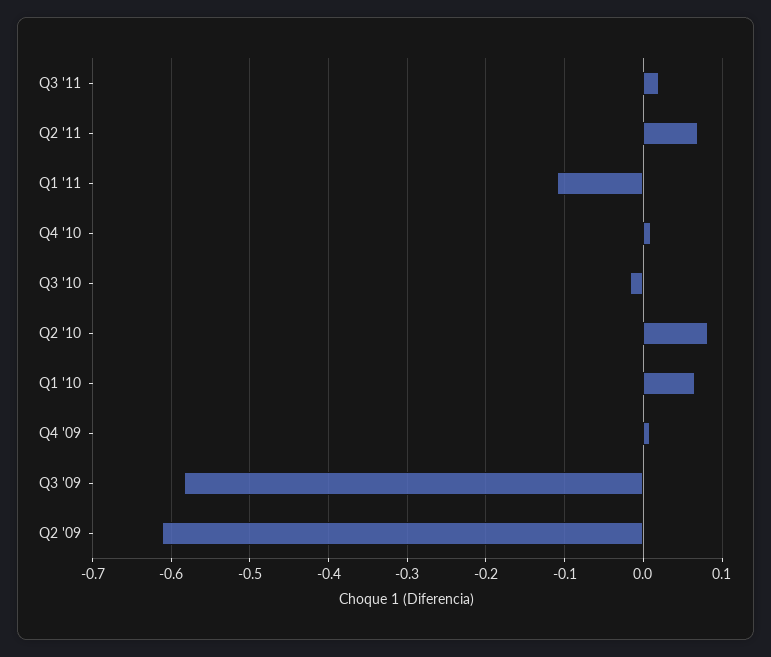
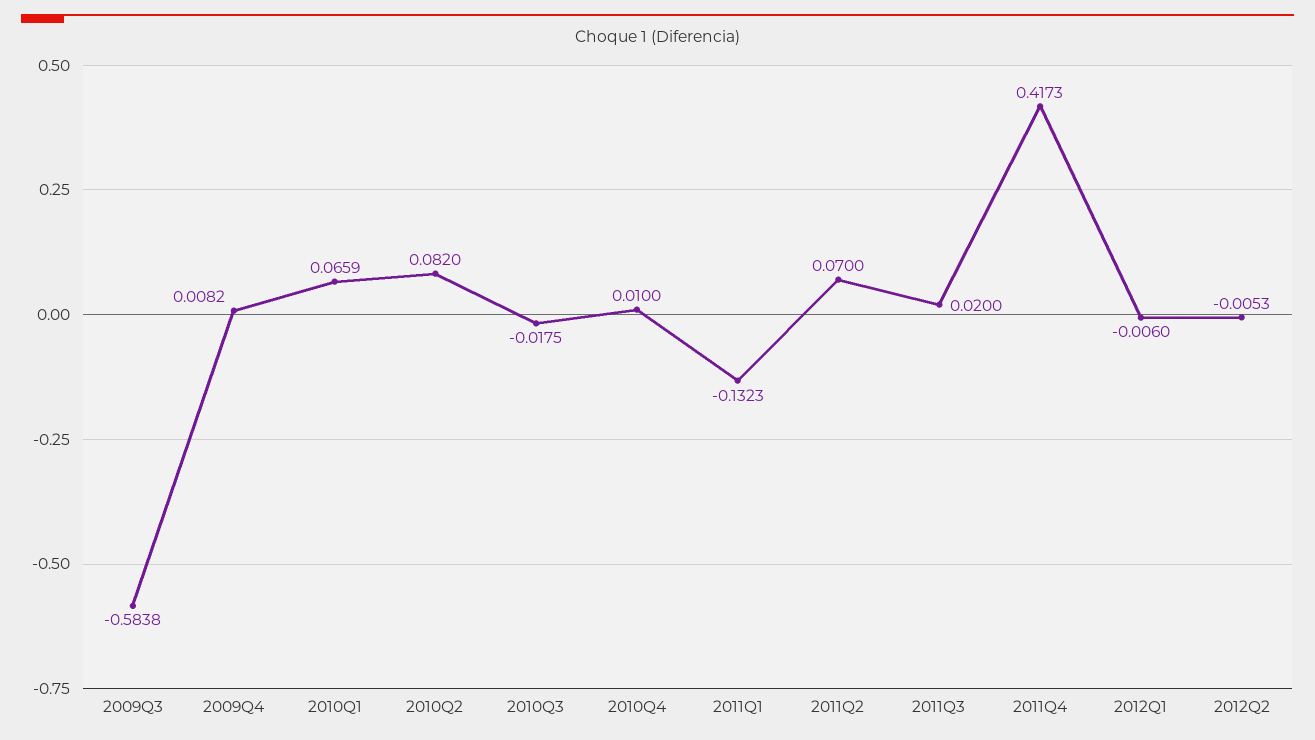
Q1 '11: -0.11 -> -0.1323
Q2 '09: -0.61 -> none
2011Q4: none -> 0.4173
2012Q1: none -> -0.006
2012Q2: none -> -0.0053

